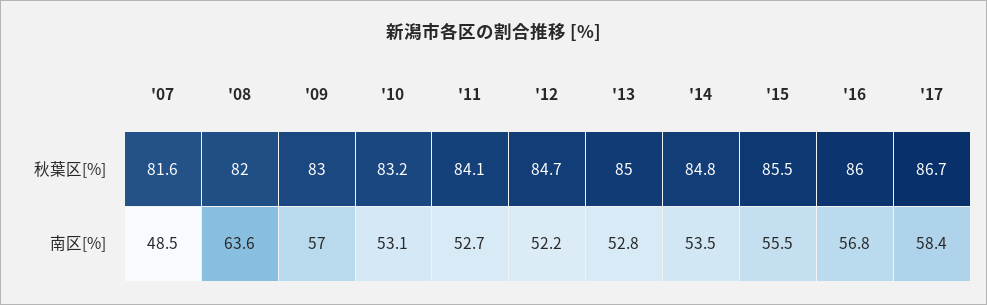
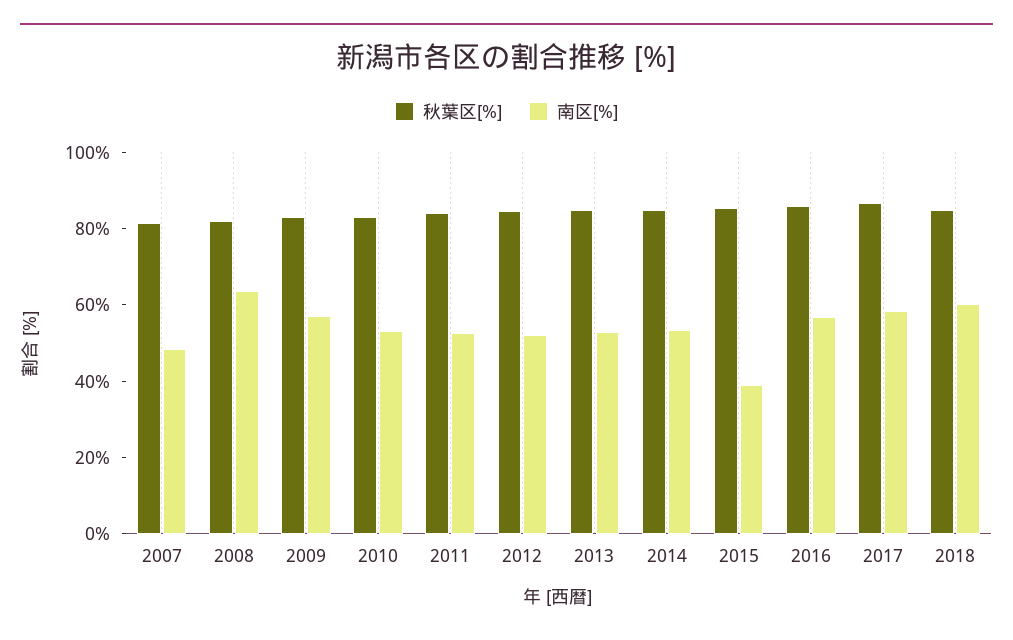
南区[%], '15: 55.5 -> 40
秋葉区[%], 2018: none -> 85
南区[%], 2018: none -> 60

